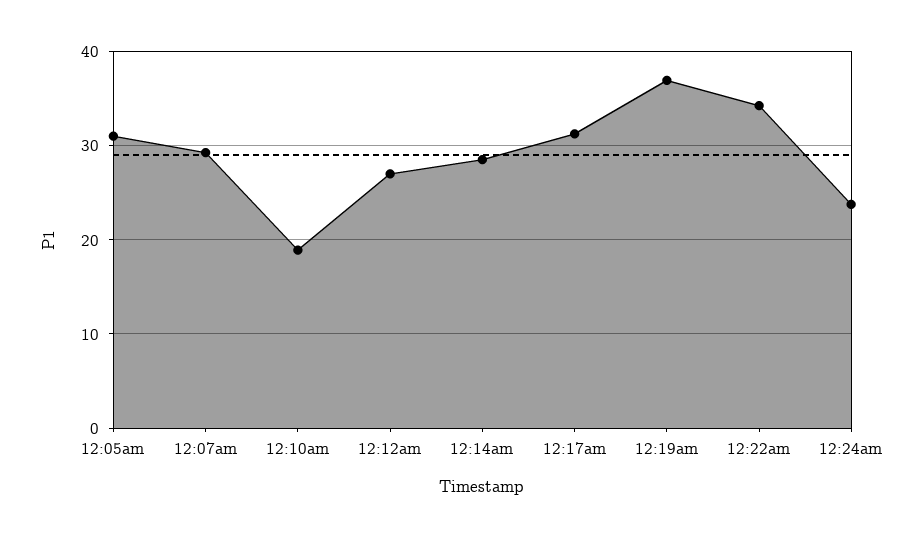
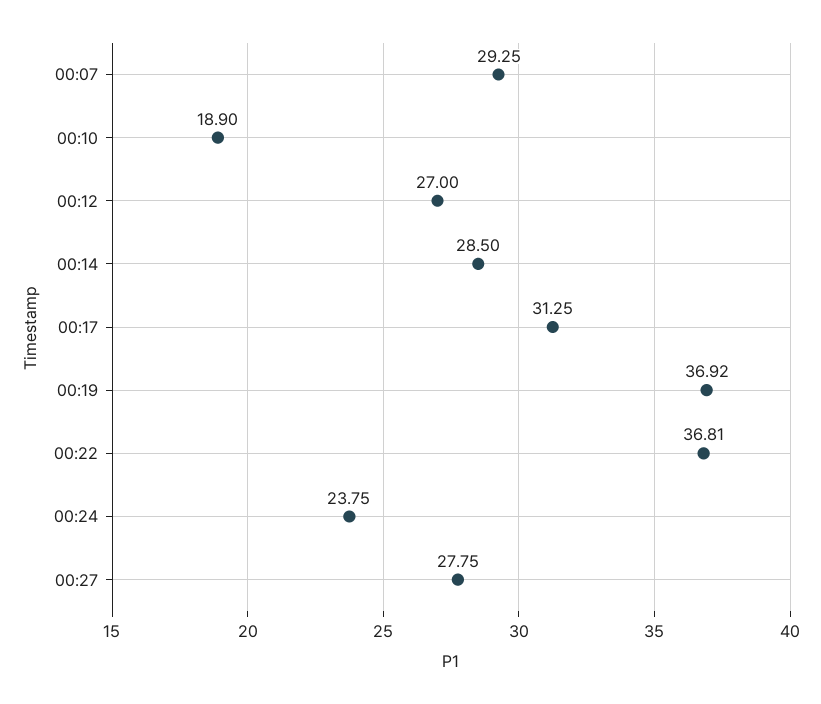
12:05am: 31 -> none
12:22am: 34 -> 36.81
00:27: none -> 27.75

